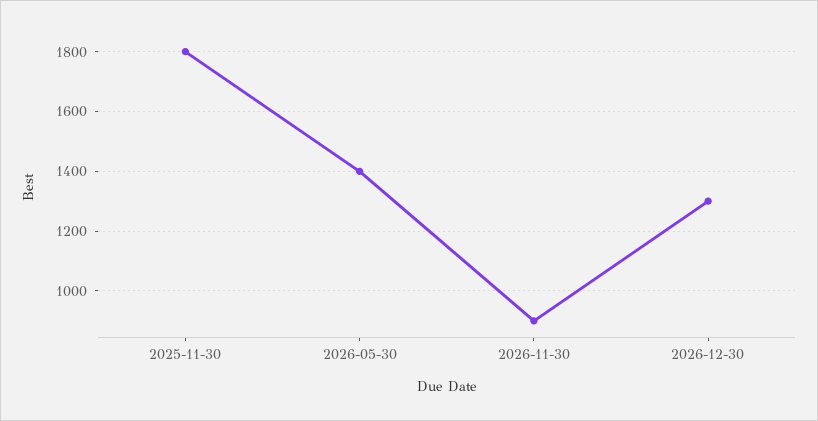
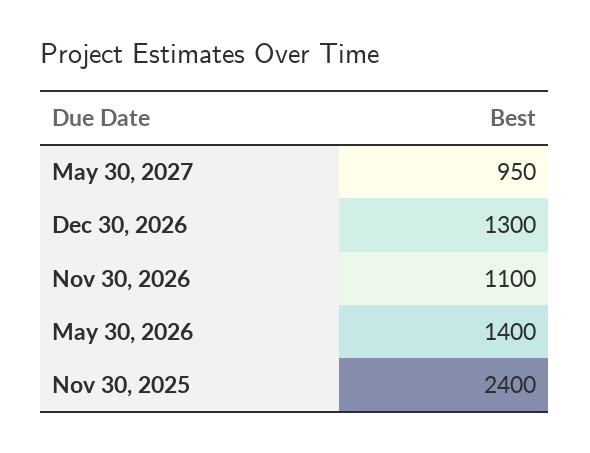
2025-11-30: 1800 -> 2400
2026-11-30: 900 -> 1100
May 30, 2027: none -> 950

